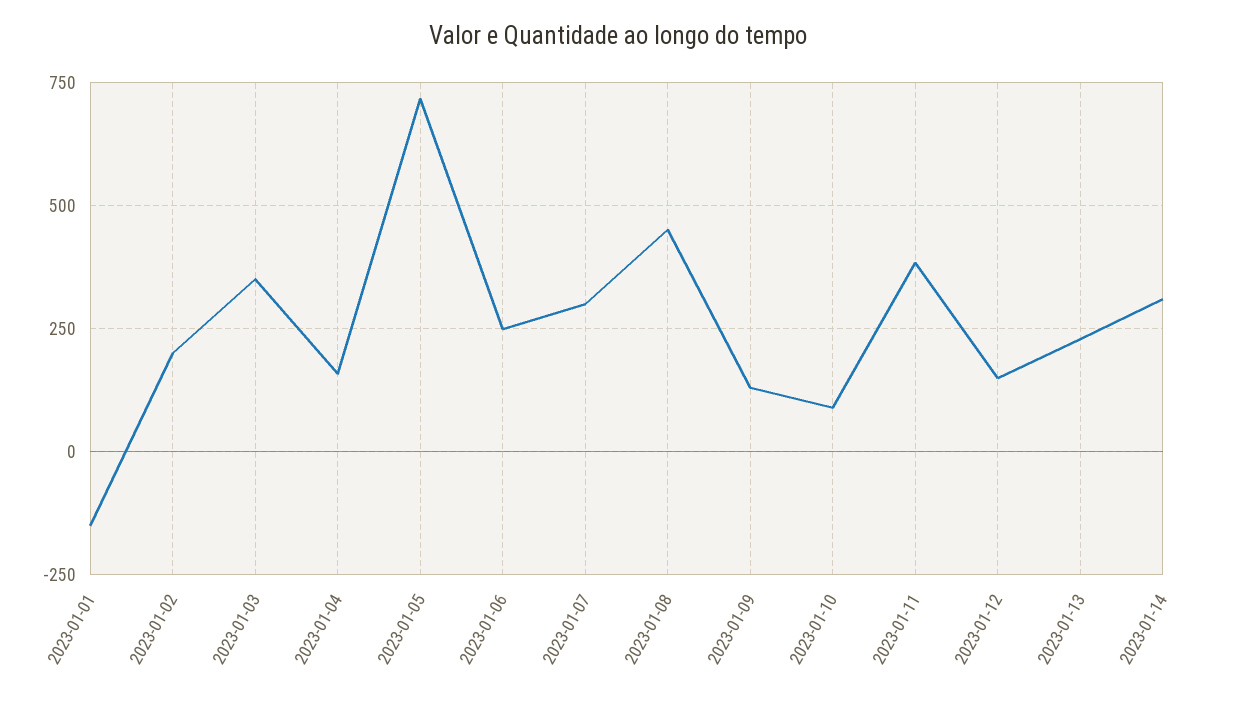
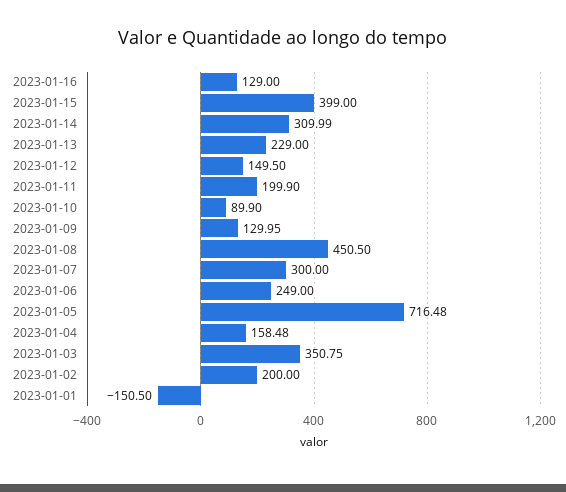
2023-01-11: 375 -> 199.9
2023-01-16: none -> 129
2023-01-15: none -> 399

